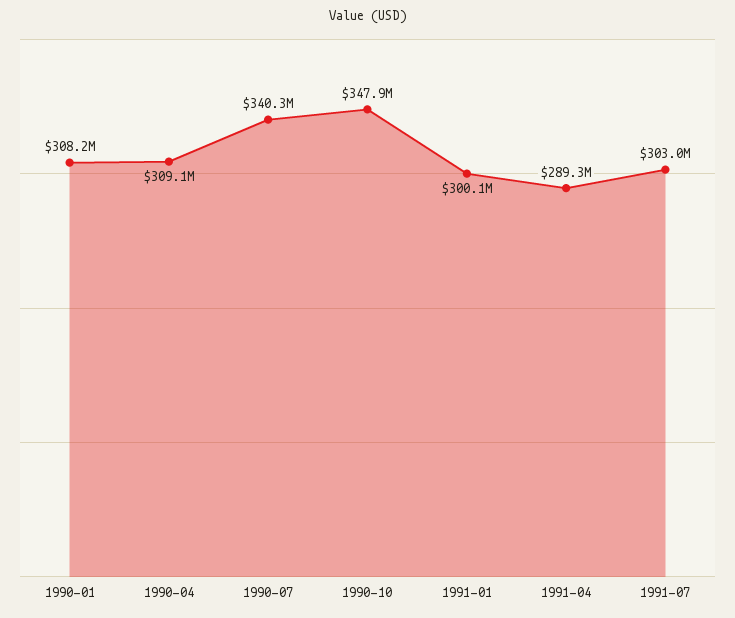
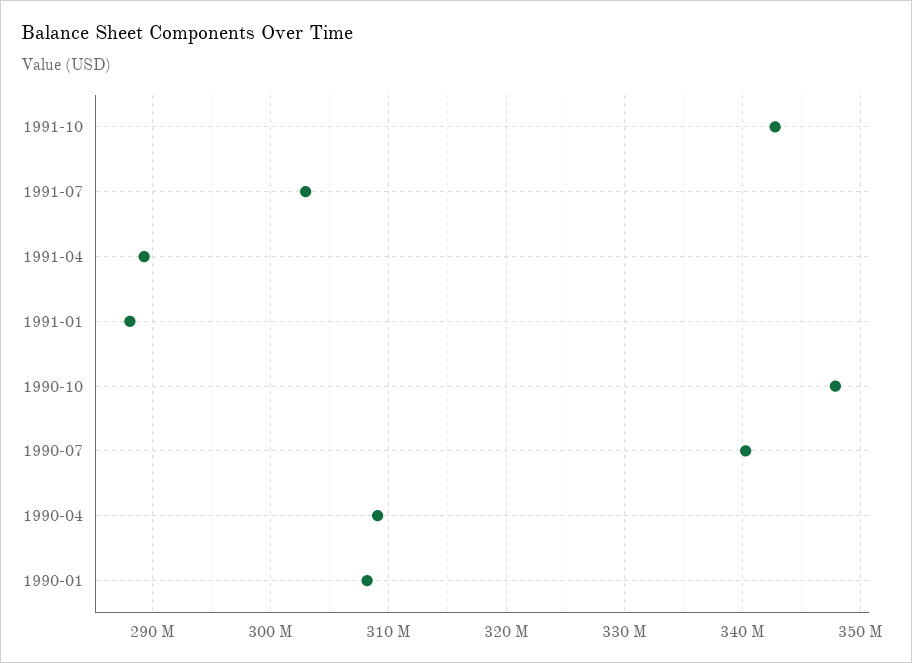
1991-01: 300100000 -> 288000000
1991-10: none -> 343000000

